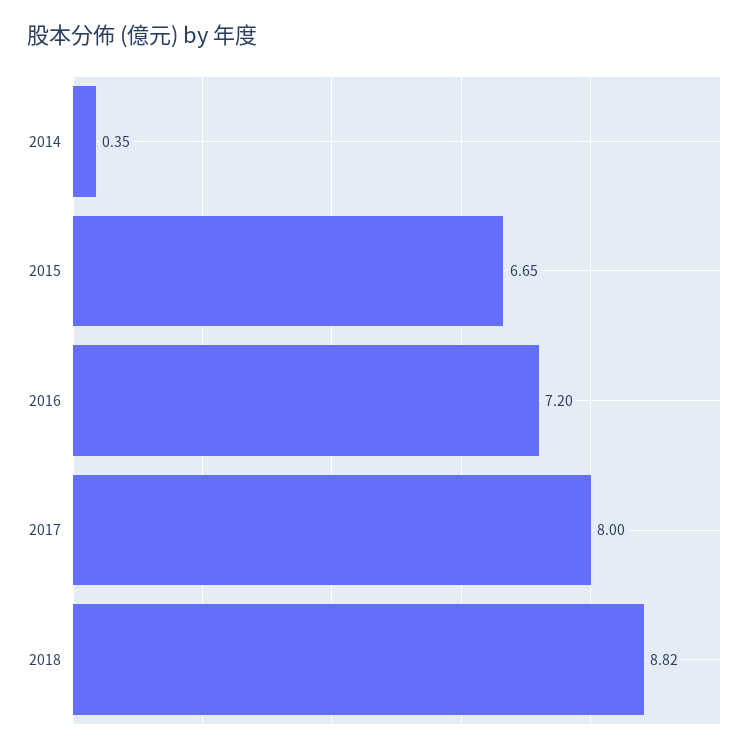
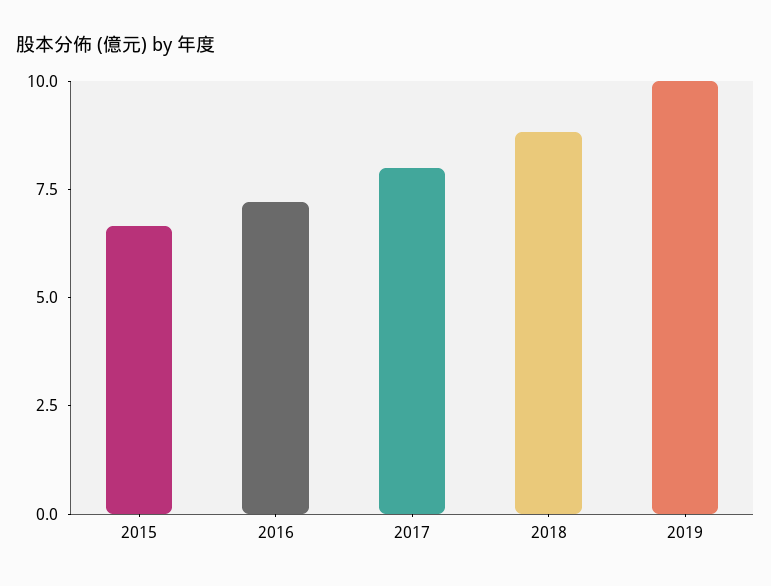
2014: 0.35 -> none
2019: none -> 10

